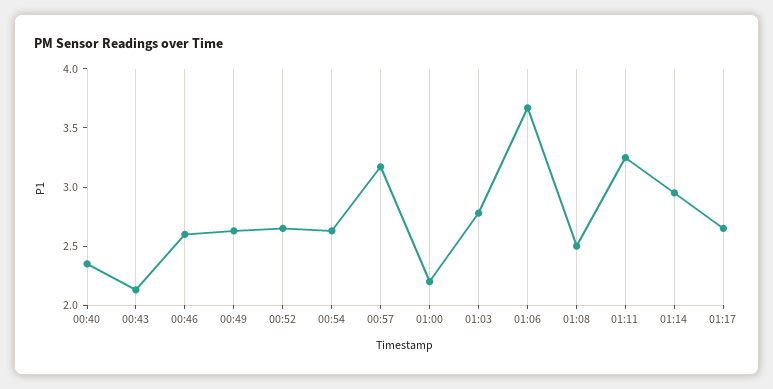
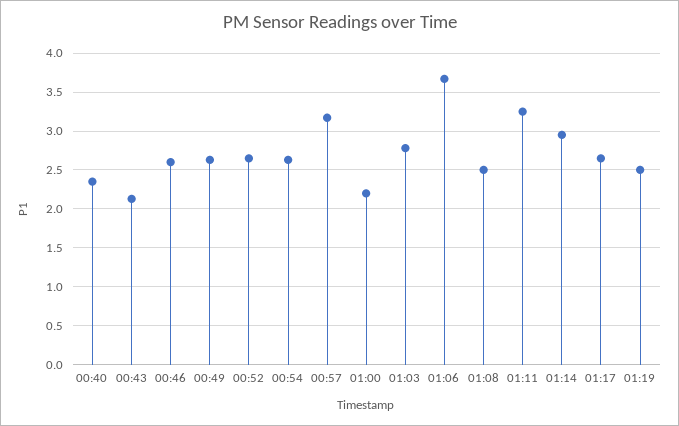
01:19: none -> 2.5

